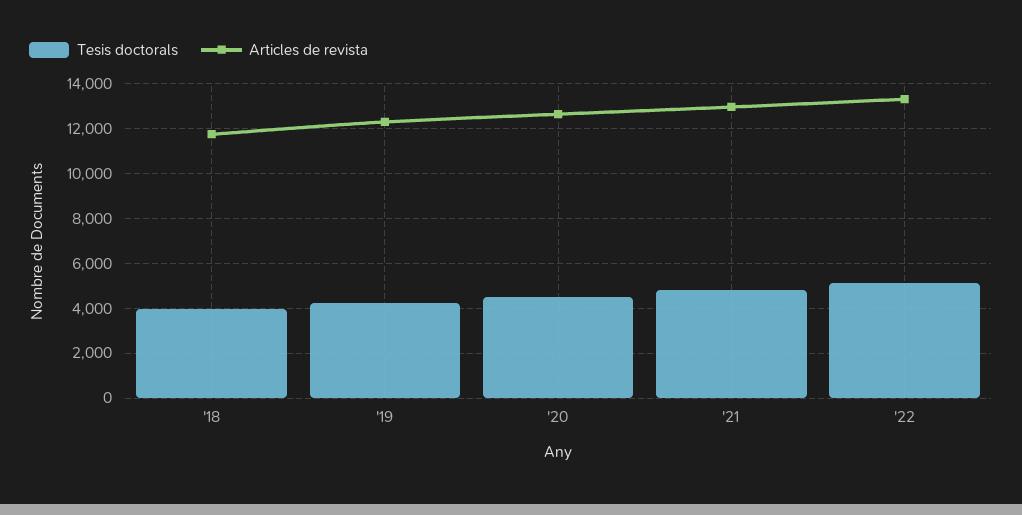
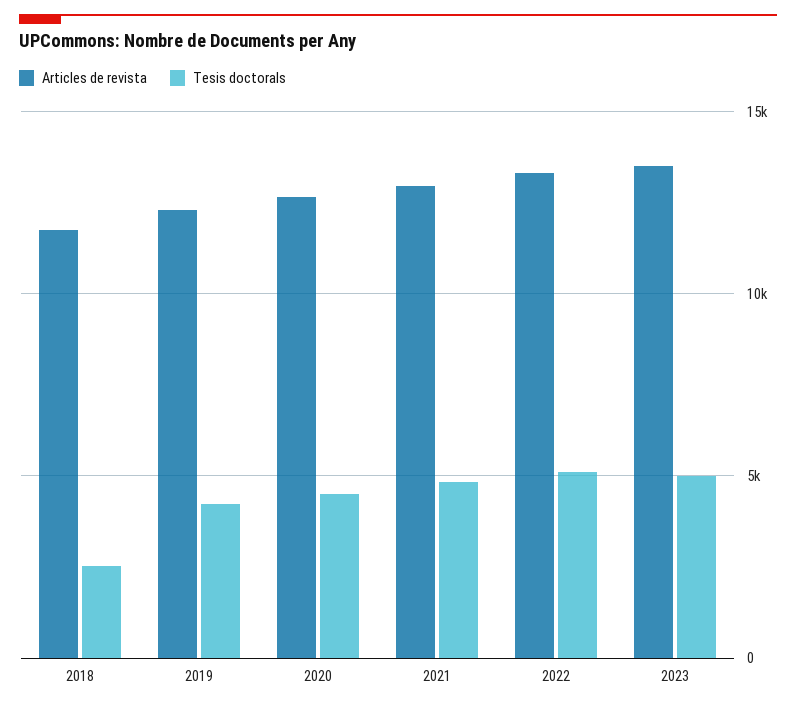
Tesis doctorals, '18: 4000 -> 2500
Articles de revista, 2023: none -> 13500
Tesis doctorals, 2023: none -> 5000

